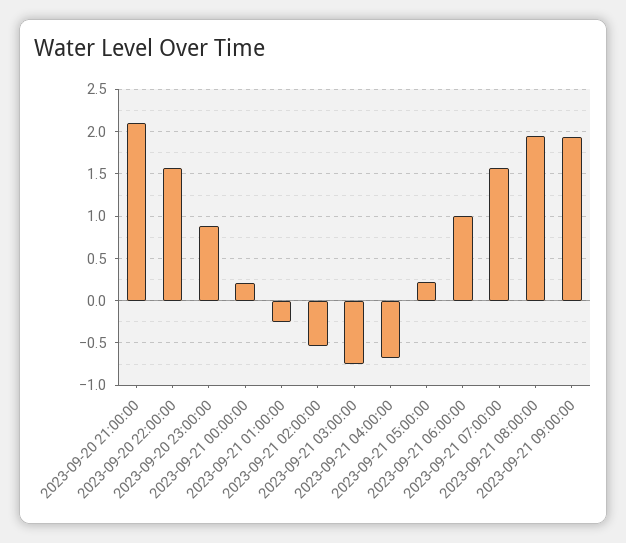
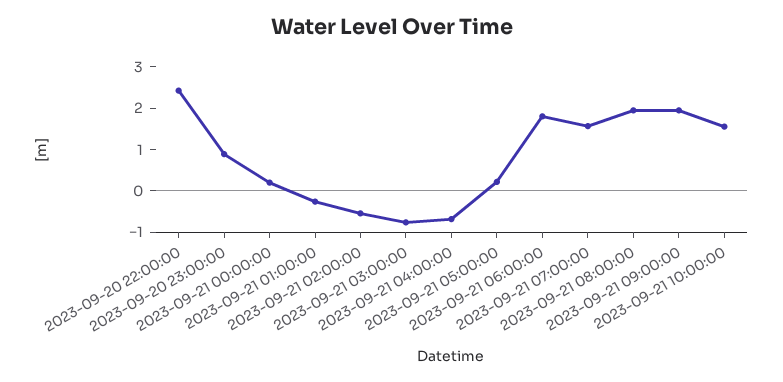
2023-09-20 21:00:00: 2.1 -> none
2023-09-20 22:00:00: 1.6 -> 2.4
2023-09-21 06:00:00: 1 -> 1.8
2023-09-21 10:00:00: none -> 1.6

